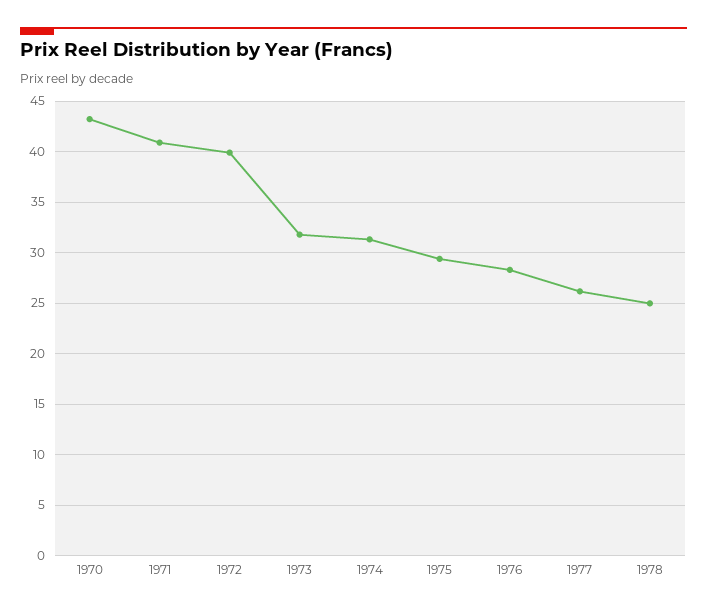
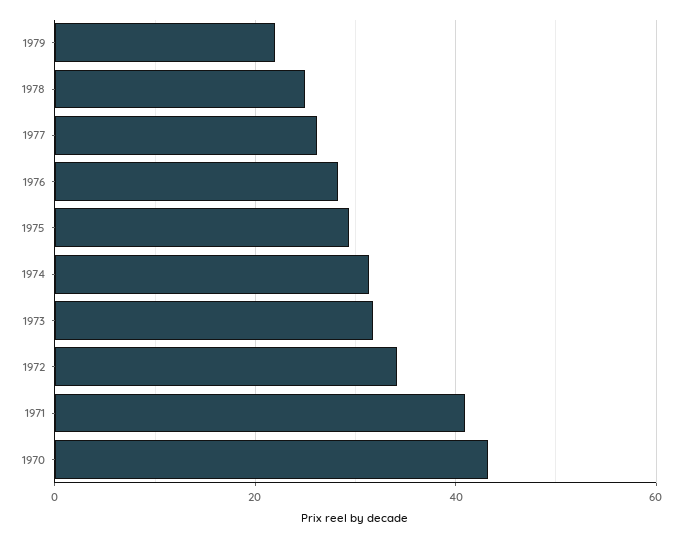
1972: 40 -> 34
1979: none -> 22

